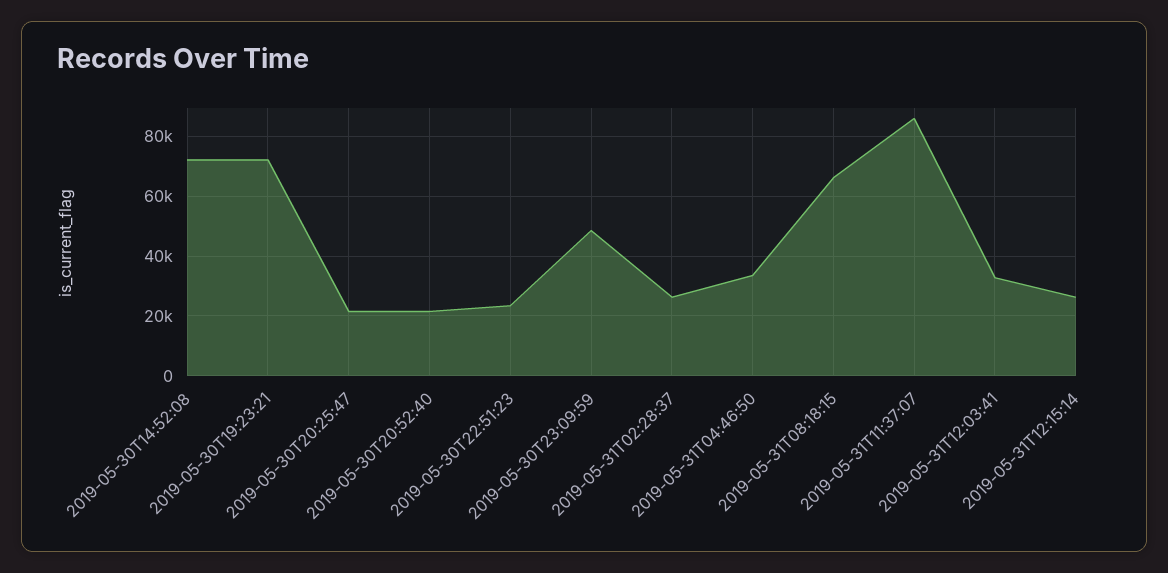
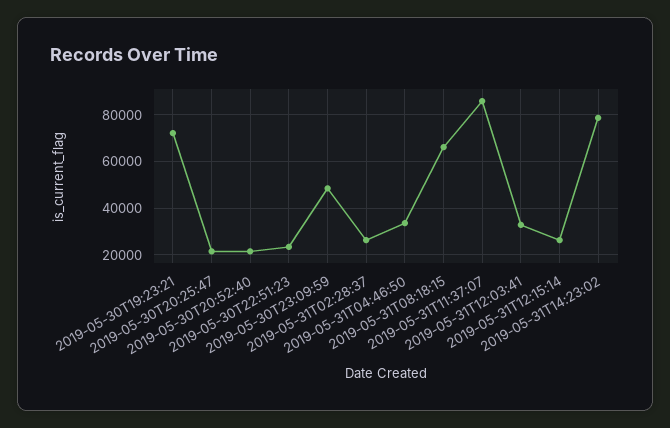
2019-05-30T14:52:08: 72500 -> none
2019-05-31T14:23:02: none -> 80000

